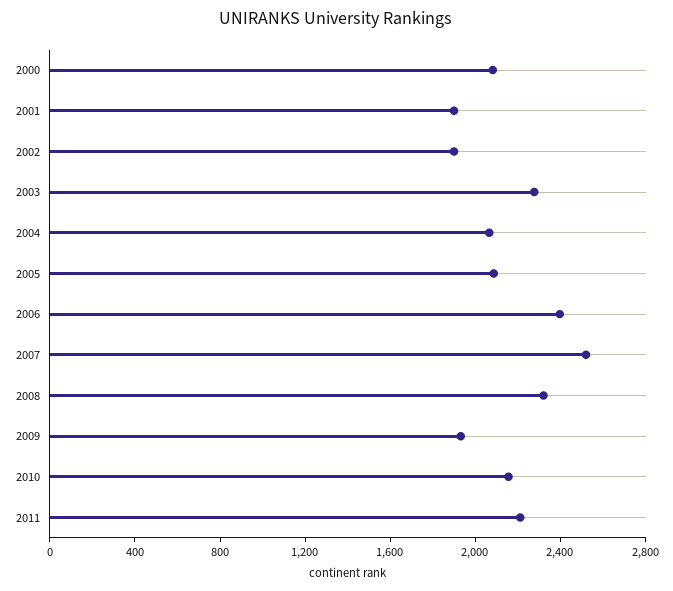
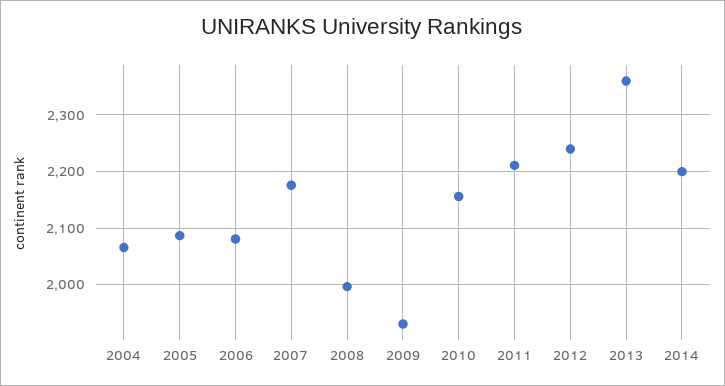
2000: 2100 -> none
2001: 1900 -> none
2002: 1900 -> none
2003: 2300 -> none
2006: 2400 -> 2080
2007: 2500 -> 2180
2008: 2300 -> 2000
2012: none -> 2240
2013: none -> 2360
2014: none -> 2200

